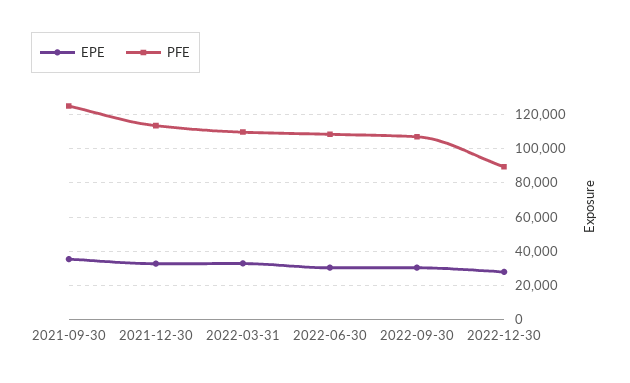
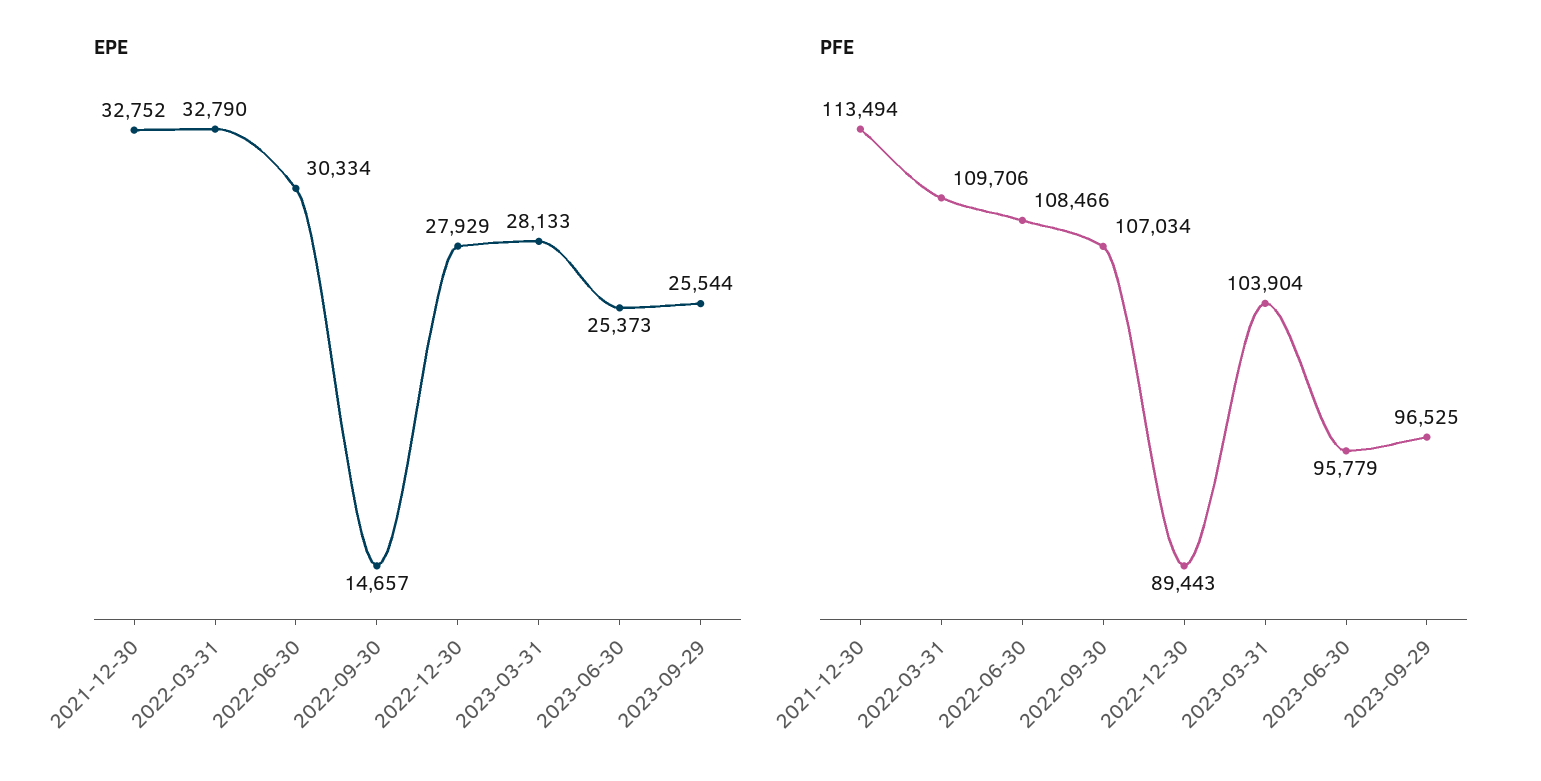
EPE, 2021-09-30: 35000 -> none
PFE, 2021-09-30: 125000 -> none
EPE, 2022-09-30: 30000 -> 14657
EPE, 2023-03-31: none -> 28133
EPE, 2023-06-30: none -> 25373
EPE, 2023-09-29: none -> 25544
PFE, 2023-03-31: none -> 103904
PFE, 2023-06-30: none -> 95779
PFE, 2023-09-29: none -> 96525

